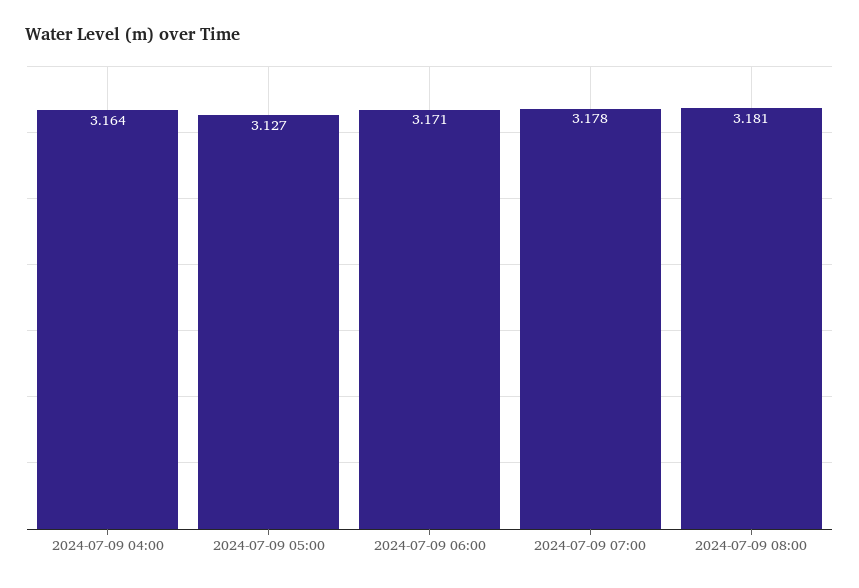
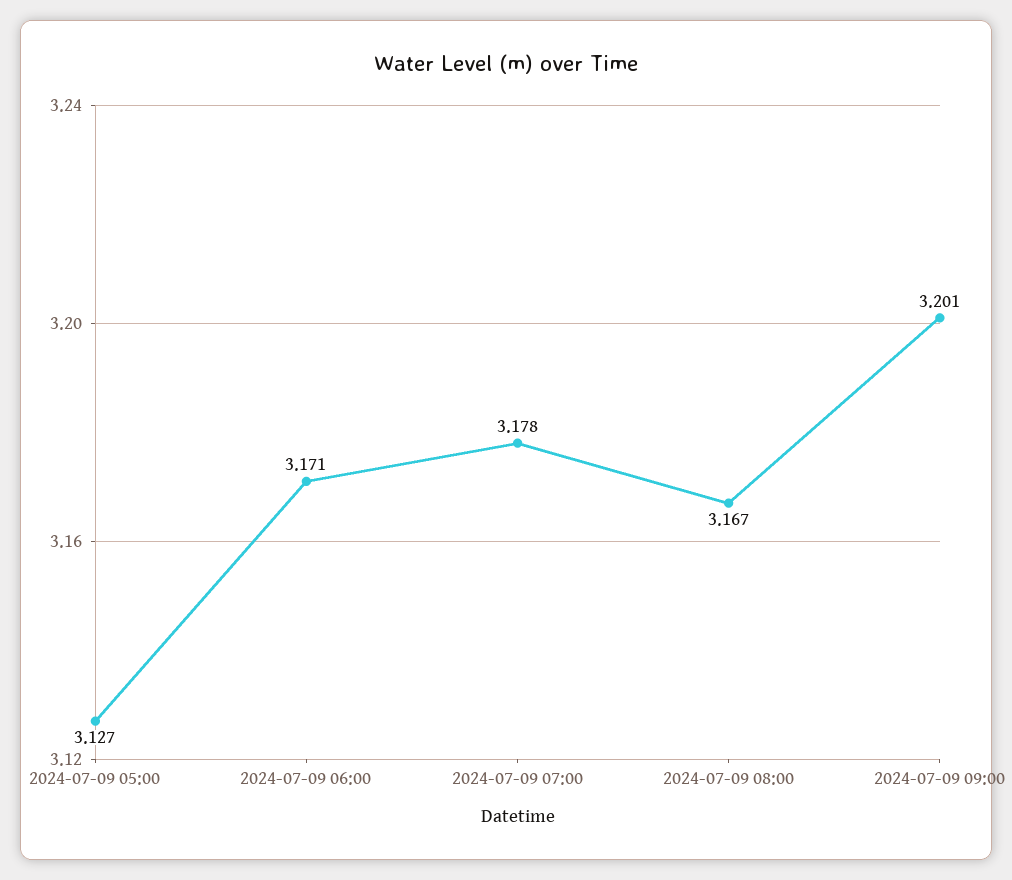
2024-07-09 04:00: 3.164 -> none
2024-07-09 08:00: 3.181 -> 3.167
2024-07-09 09:00: none -> 3.201

